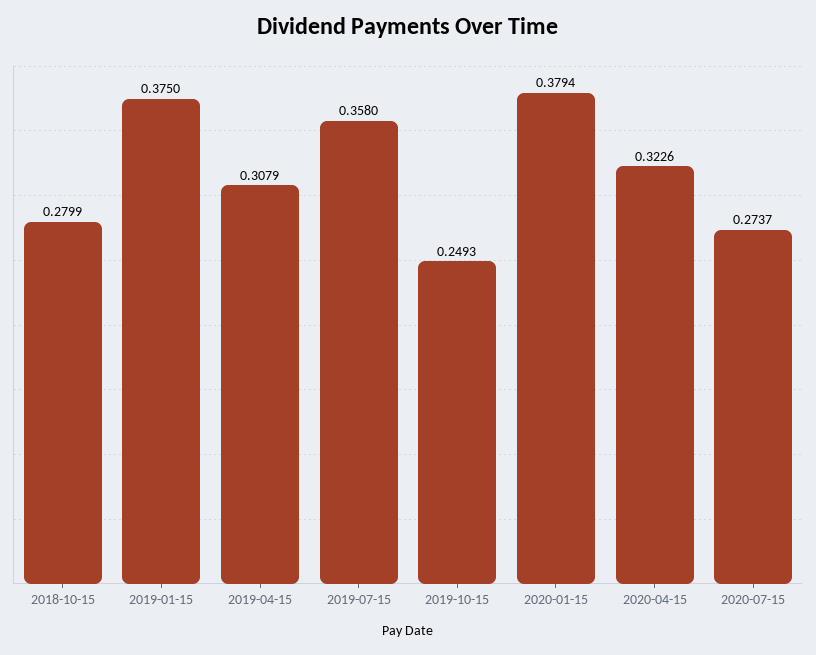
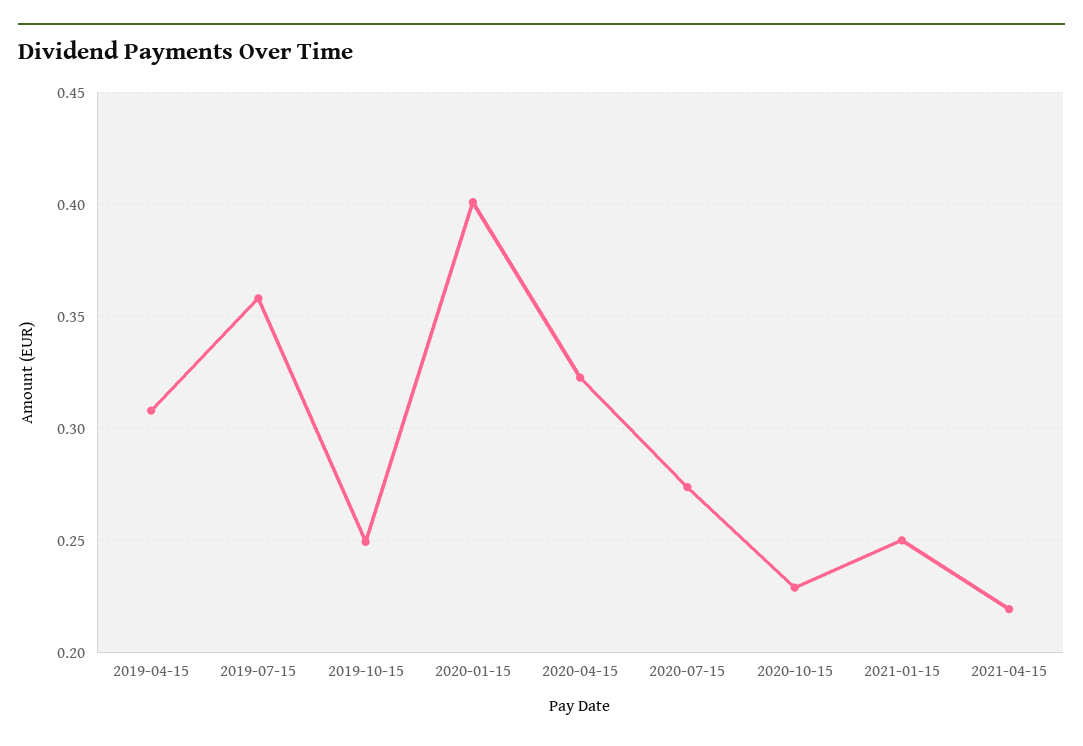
2018-10-15: 0.2799 -> none
2019-01-15: 0.375 -> none
2020-01-15: 0.3794 -> 0.4
2020-10-15: none -> 0.23
2021-01-15: none -> 0.25
2021-04-15: none -> 0.22

